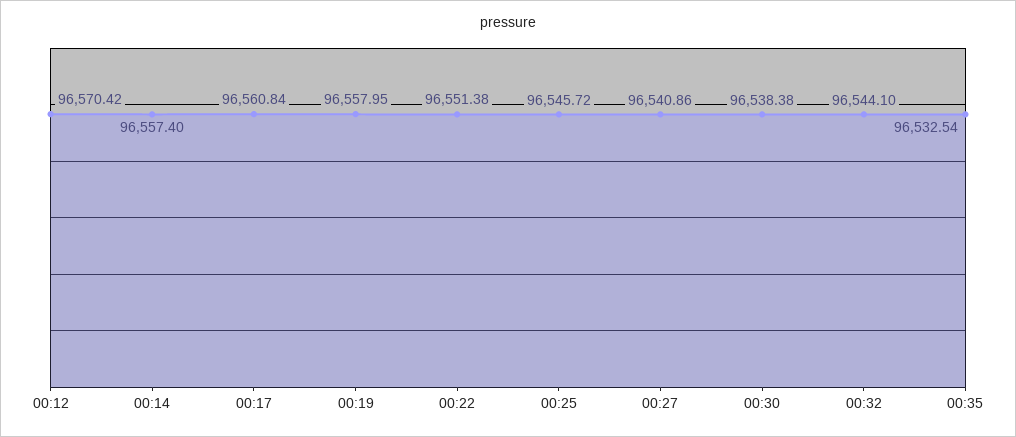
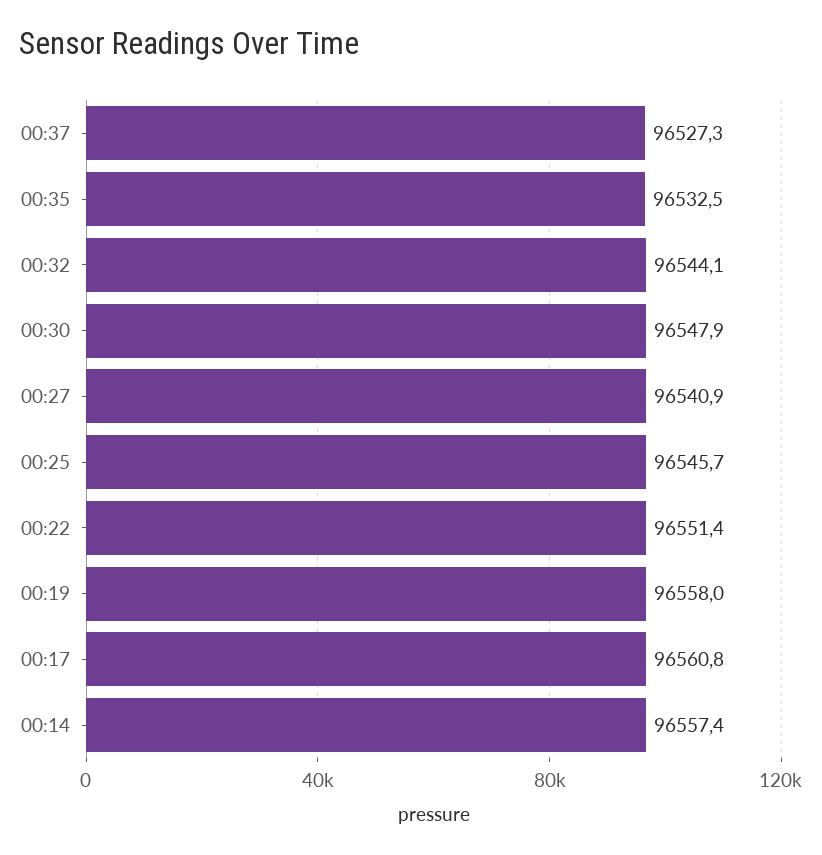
00:12: 96570.42 -> none
00:30: 96538.38 -> 96547.9
00:37: none -> 96527.3

